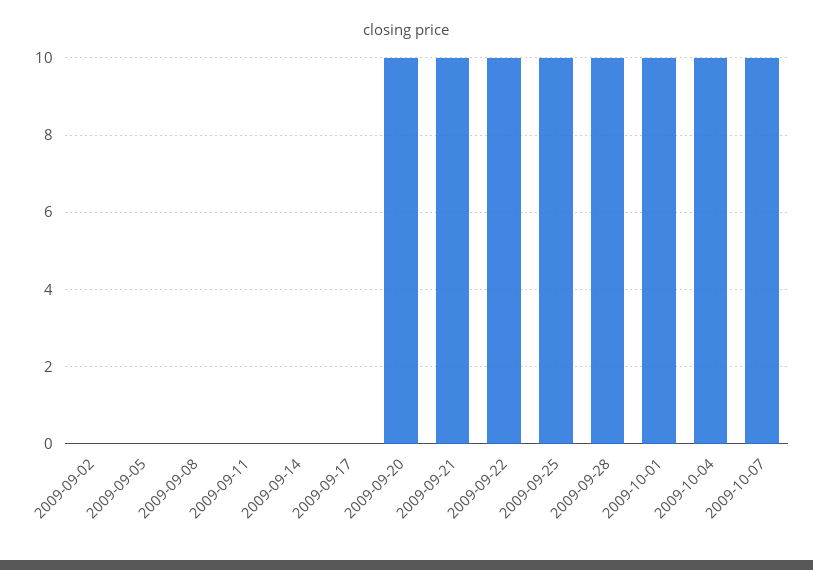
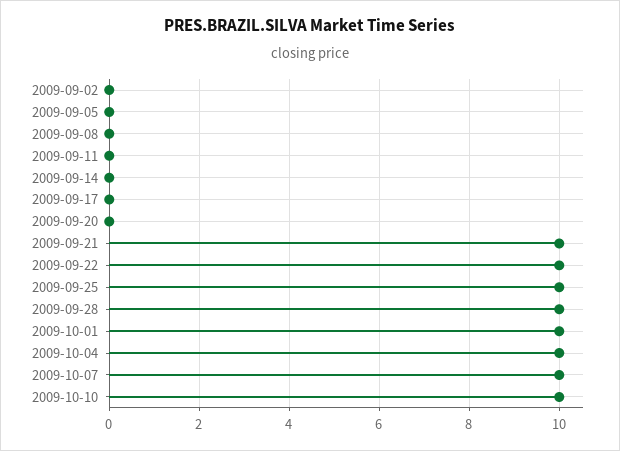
2009-09-20: 10 -> 0
2009-10-10: none -> 10

